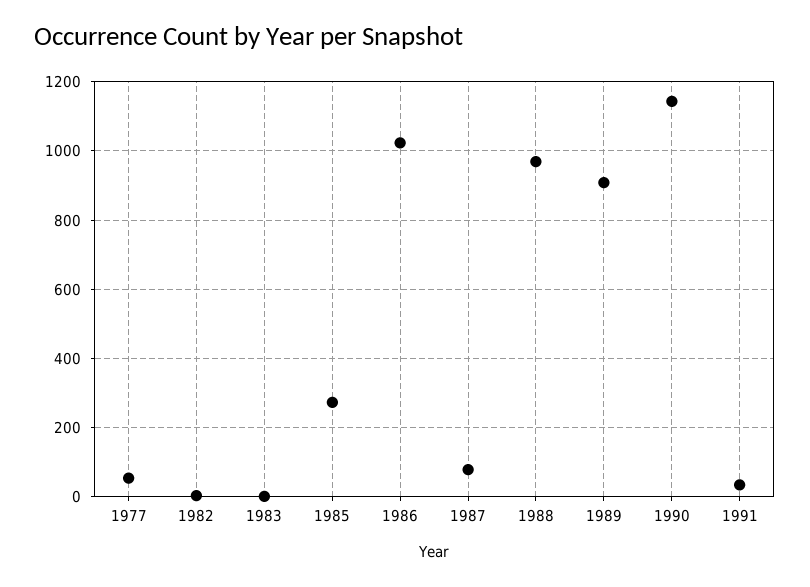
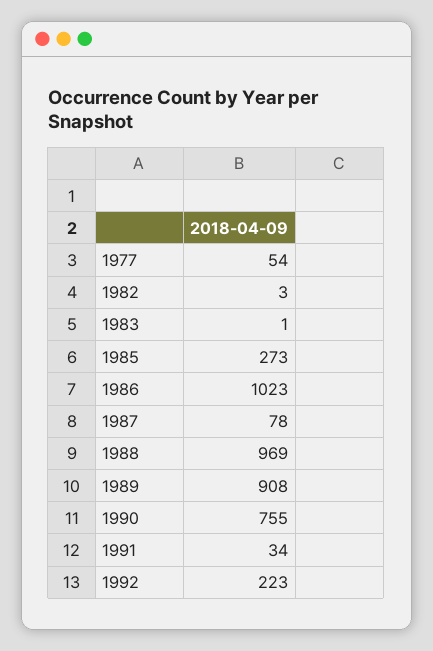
1990: 1140 -> 755
1992: none -> 223

